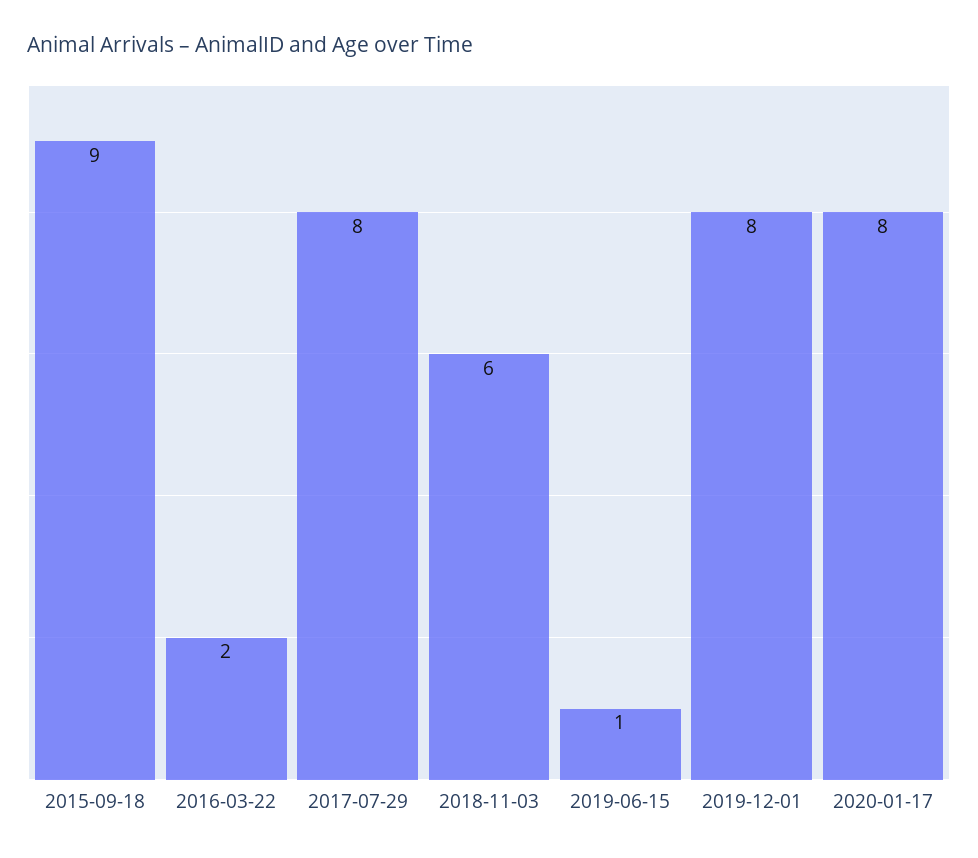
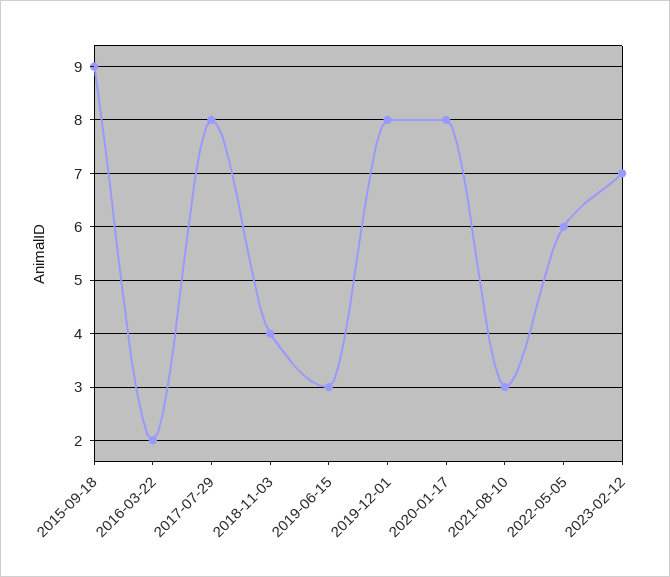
2018-11-03: 6 -> 4
2019-06-15: 1 -> 3
2021-08-10: none -> 3
2022-05-05: none -> 6
2023-02-12: none -> 7

